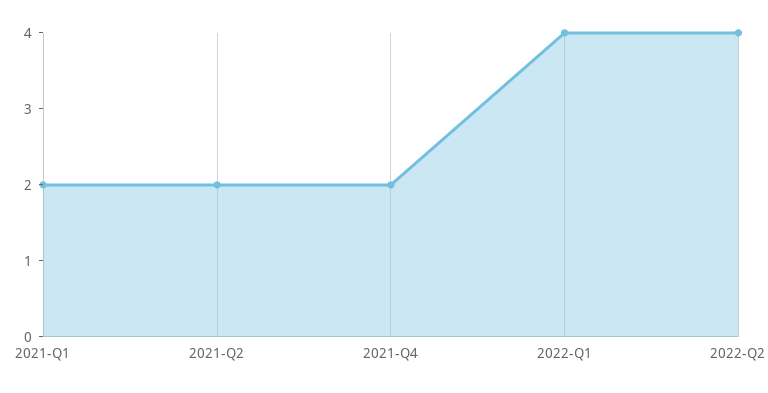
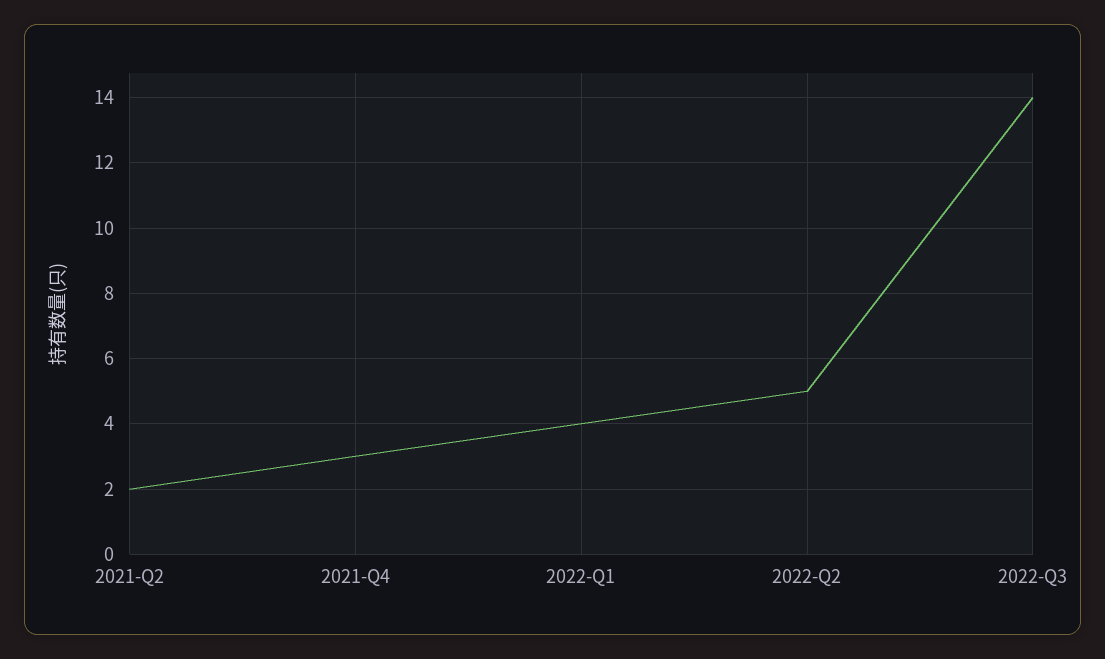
2021-Q1: 2 -> none
2021-Q4: 2 -> 3
2022-Q2: 4 -> 5
2022-Q3: none -> 14

